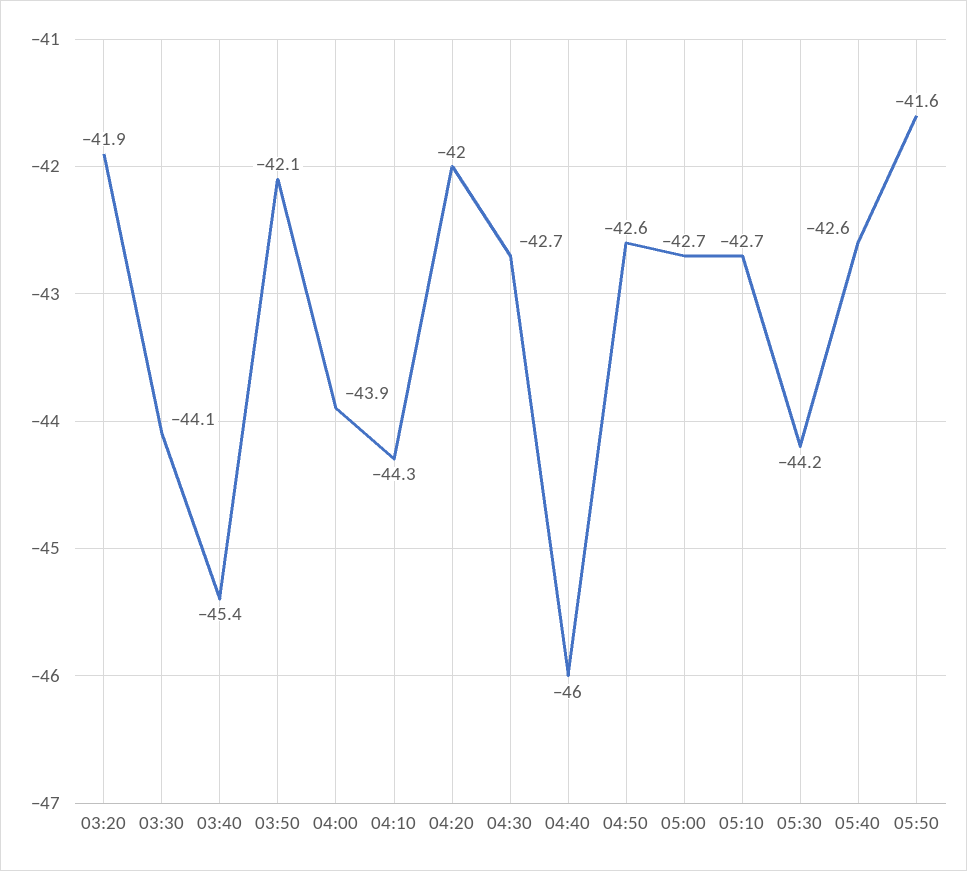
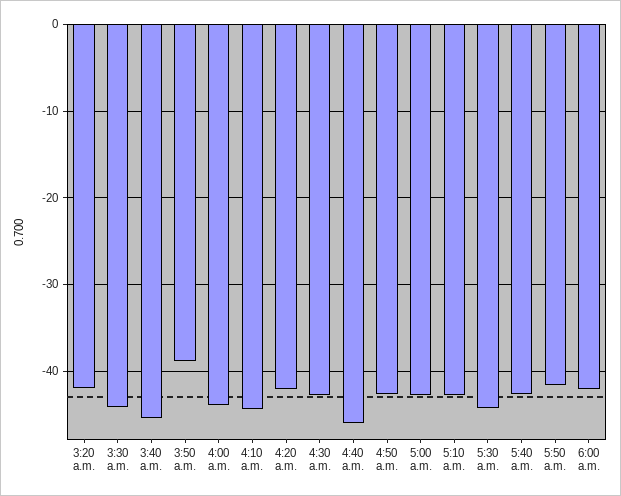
03:50: -42.1 -> -39
6:00 a.m.: none -> -42

